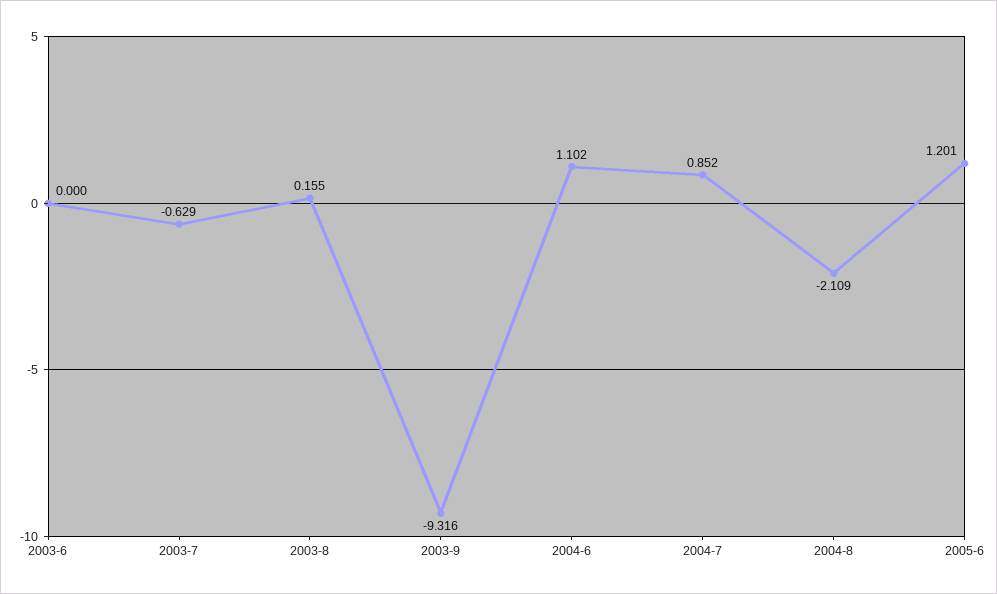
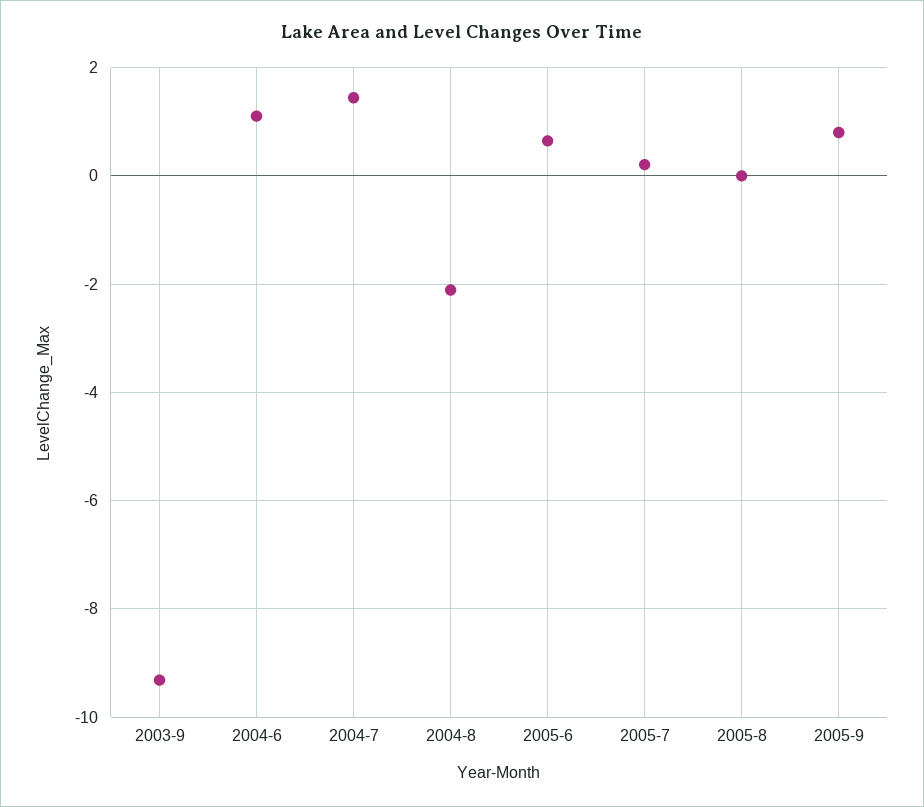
2003-6: 0 -> none
2003-7: -0.629 -> none
2003-8: 0.155 -> none
2004-7: 0.852 -> 1.4
2005-6: 1.201 -> 0.6
2005-7: none -> 0.2
2005-8: none -> 0
2005-9: none -> 0.8

